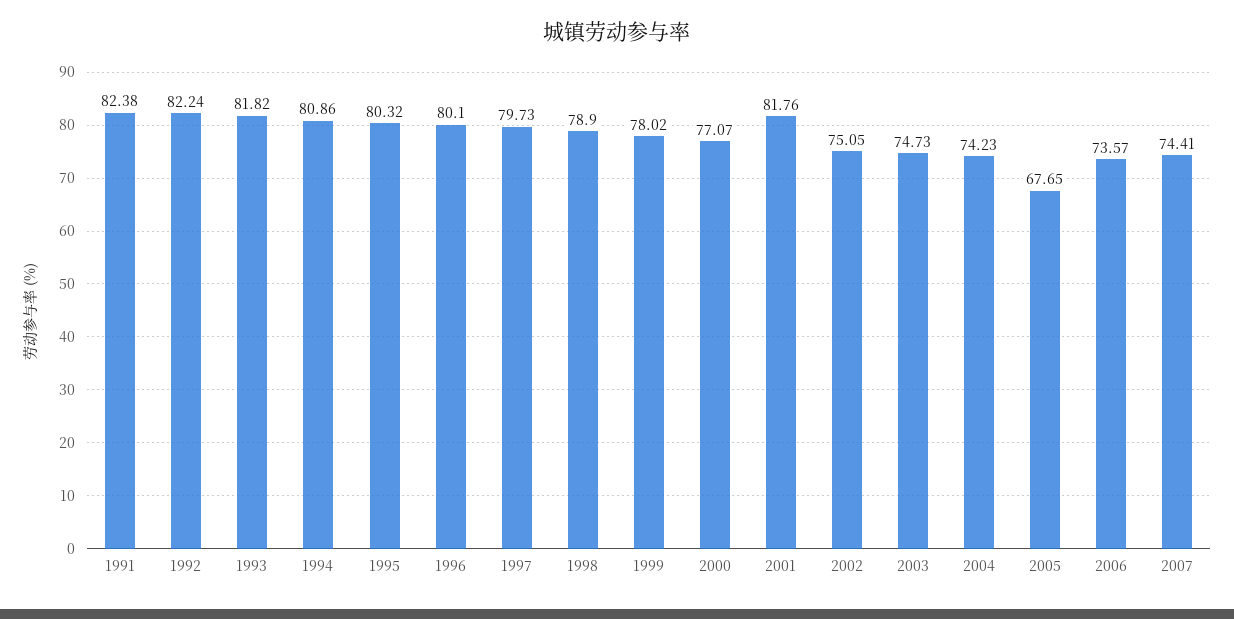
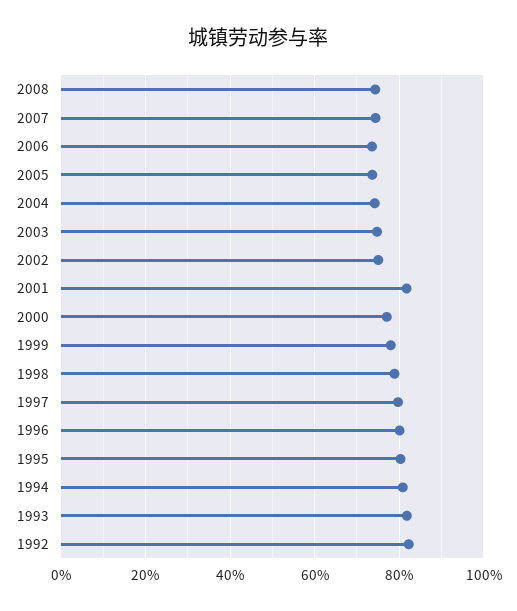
1991: 82.38 -> none
2005: 67.65 -> 74
2008: none -> 74

